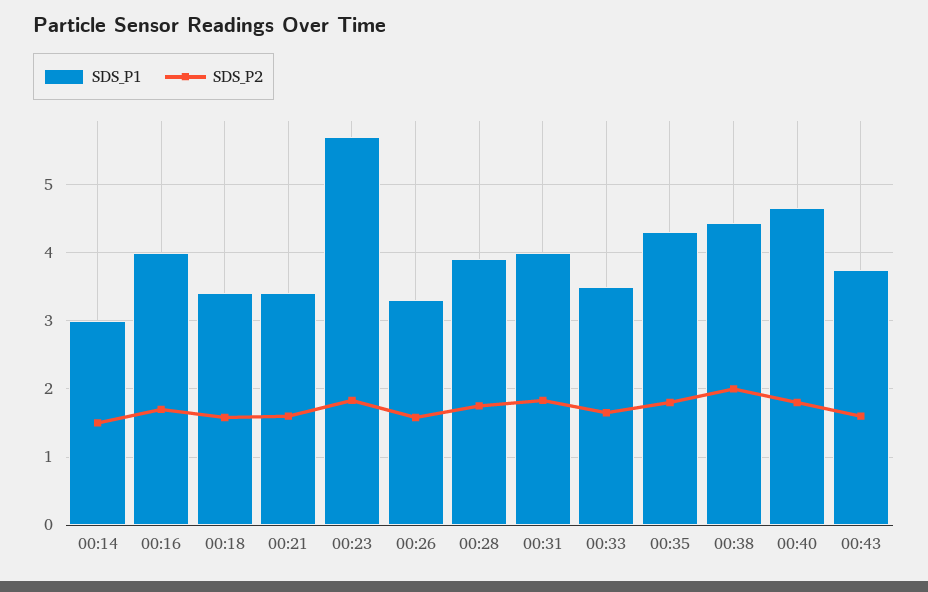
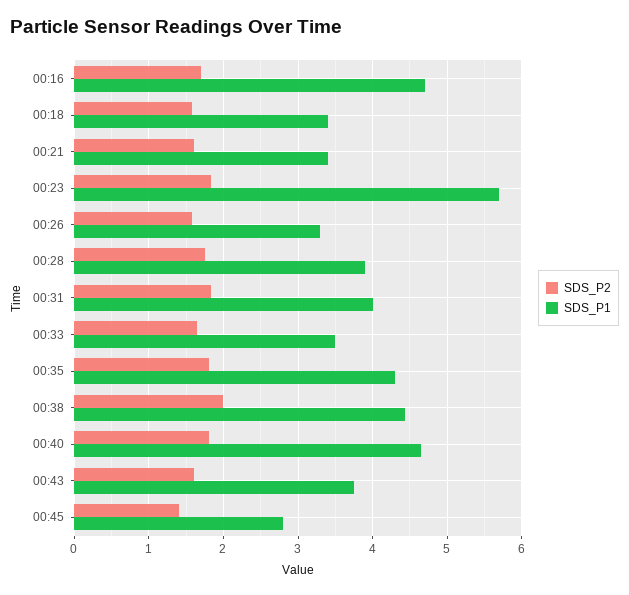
SDS_P1, 00:14: 3 -> none
SDS_P2, 00:14: 1.5 -> none
SDS_P1, 00:16: 4 -> 4.7
SDS_P2, 00:45: none -> 1.4
SDS_P1, 00:45: none -> 2.8

